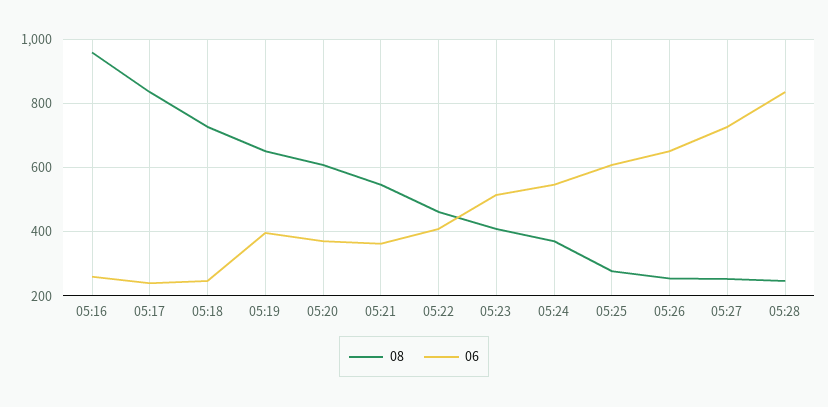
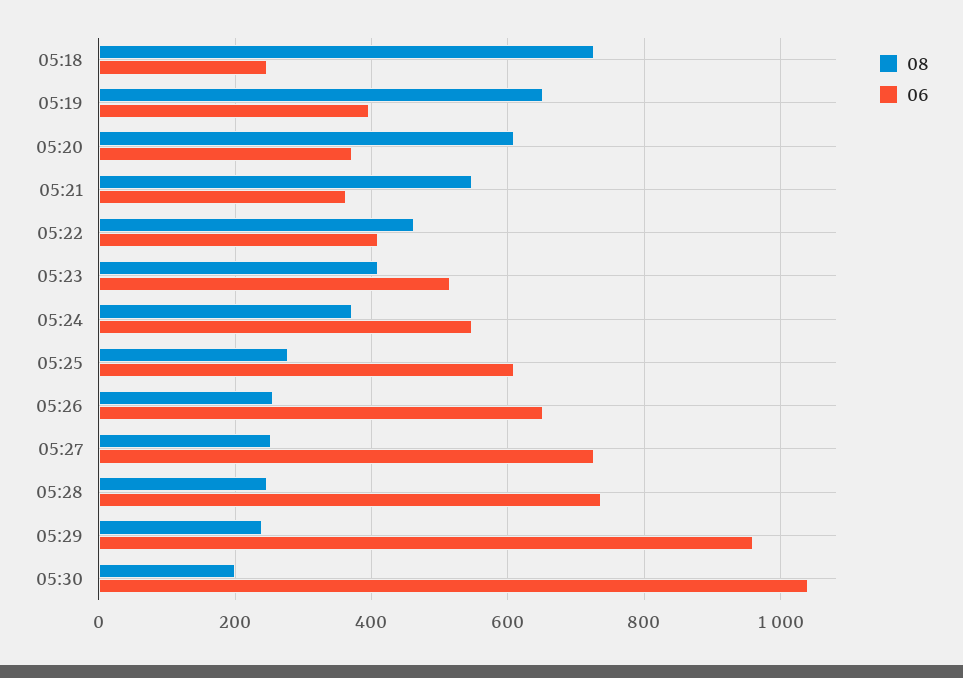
08, 05:16: 960 -> none
06, 05:16: 260 -> none
08, 05:17: 840 -> none
06, 05:17: 240 -> none
06, 05:28: 840 -> 740
08, 05:29: none -> 240
06, 05:29: none -> 960
08, 05:30: none -> 200
06, 05:30: none -> 1040

